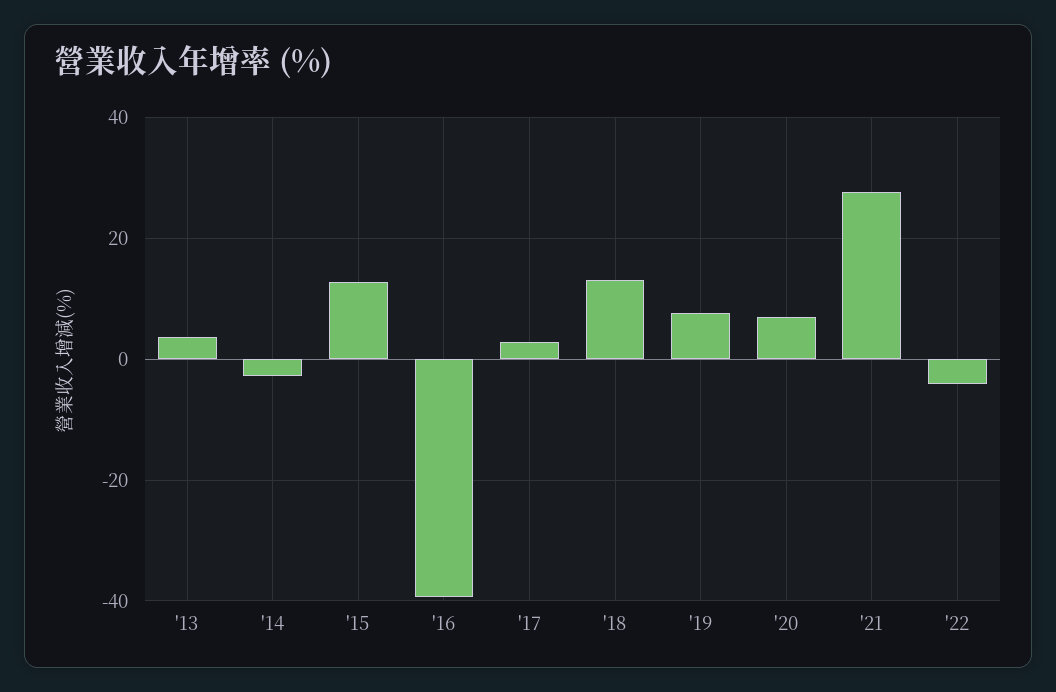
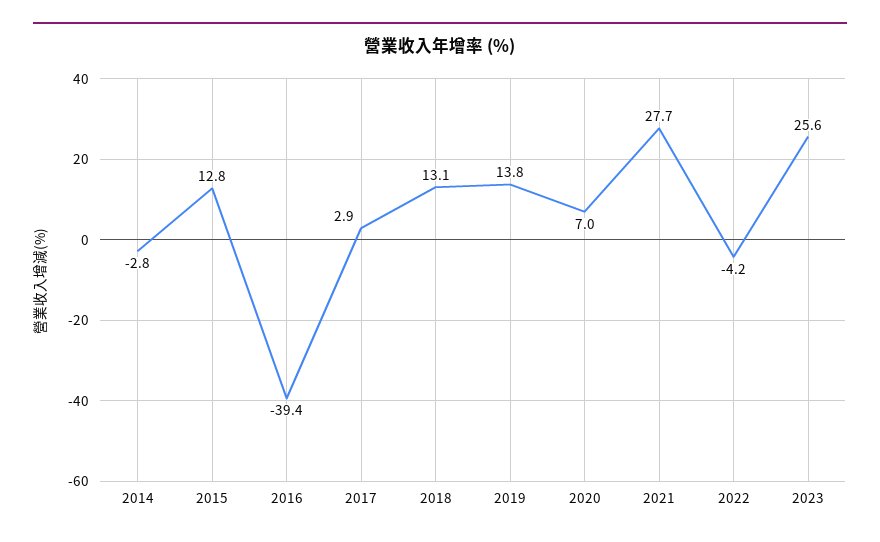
'13: 4 -> none
'19: 8 -> 13.8
2023: none -> 25.6

